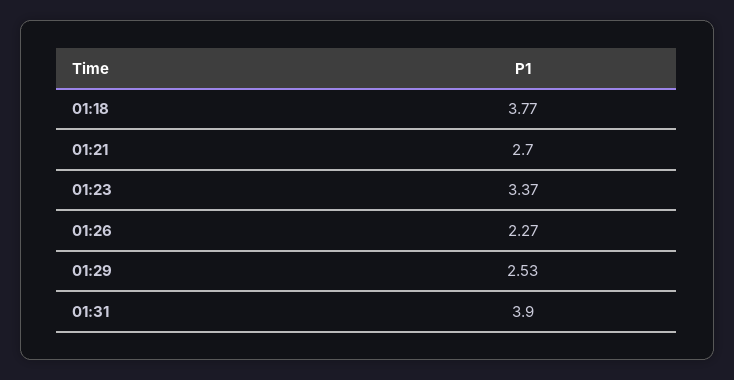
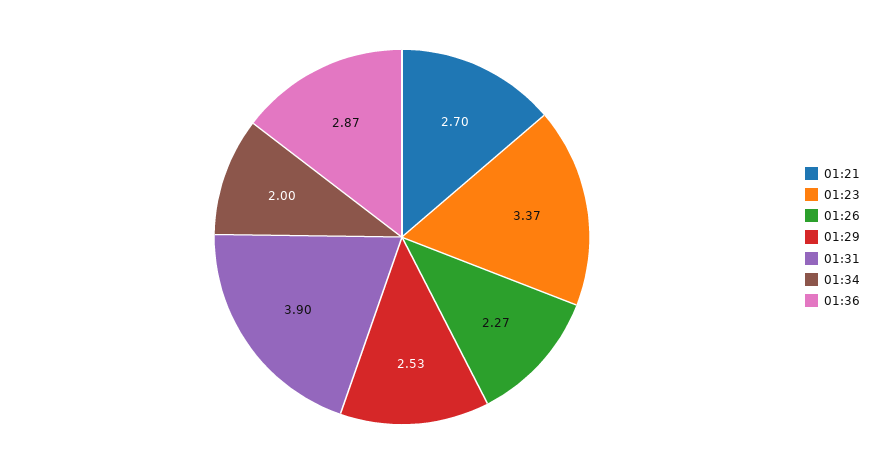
01:18: 3.77 -> none
01:34: none -> 2
01:36: none -> 2.87

